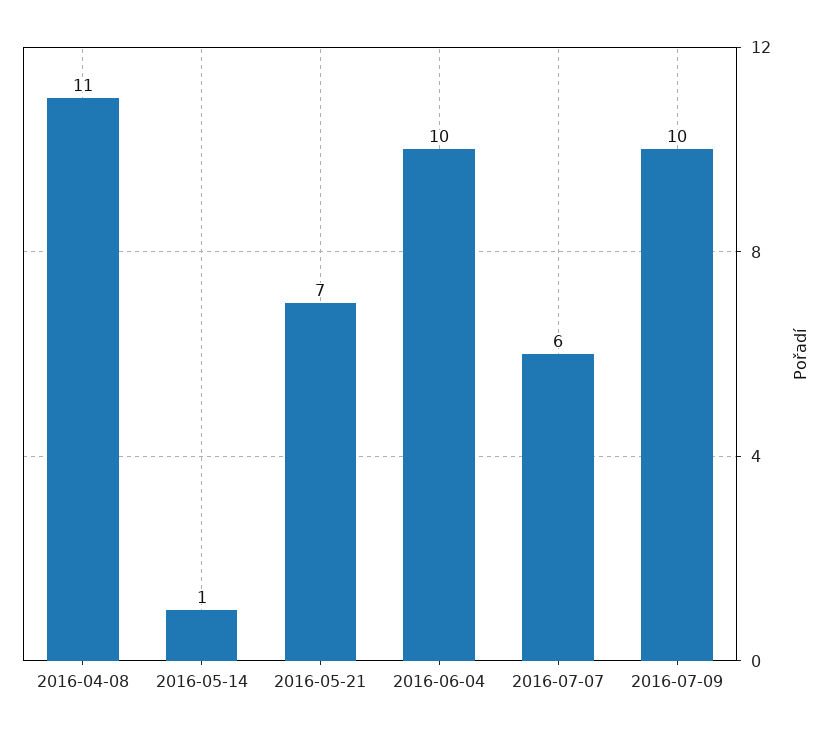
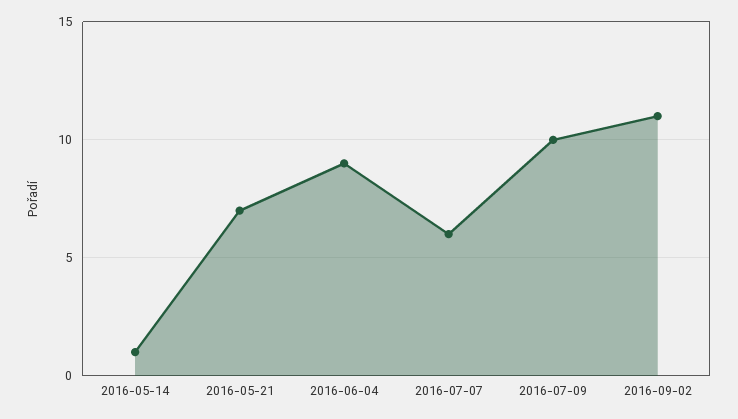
2016-04-08: 11 -> none
2016-06-04: 10 -> 9
2016-09-02: none -> 11

